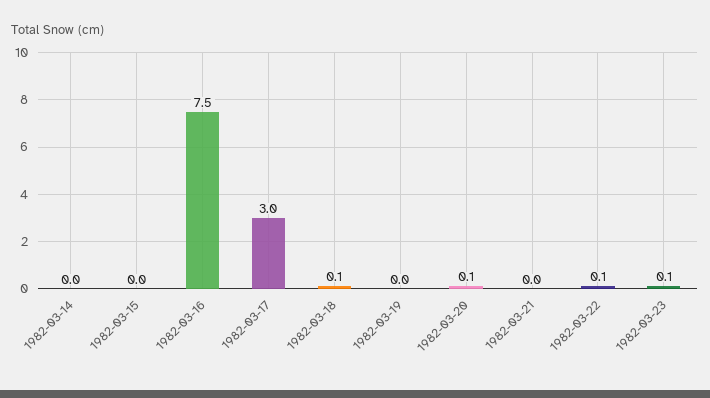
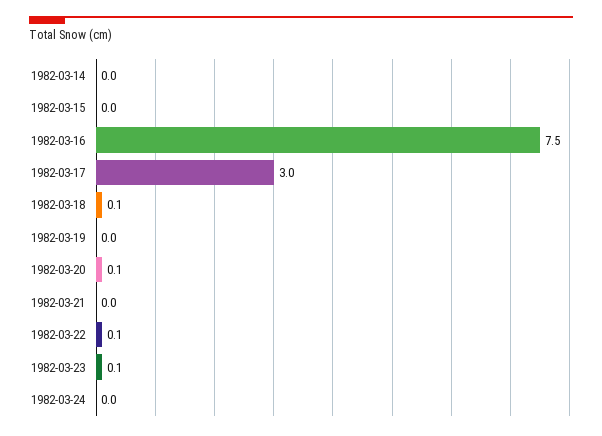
1982-03-24: none -> 0

